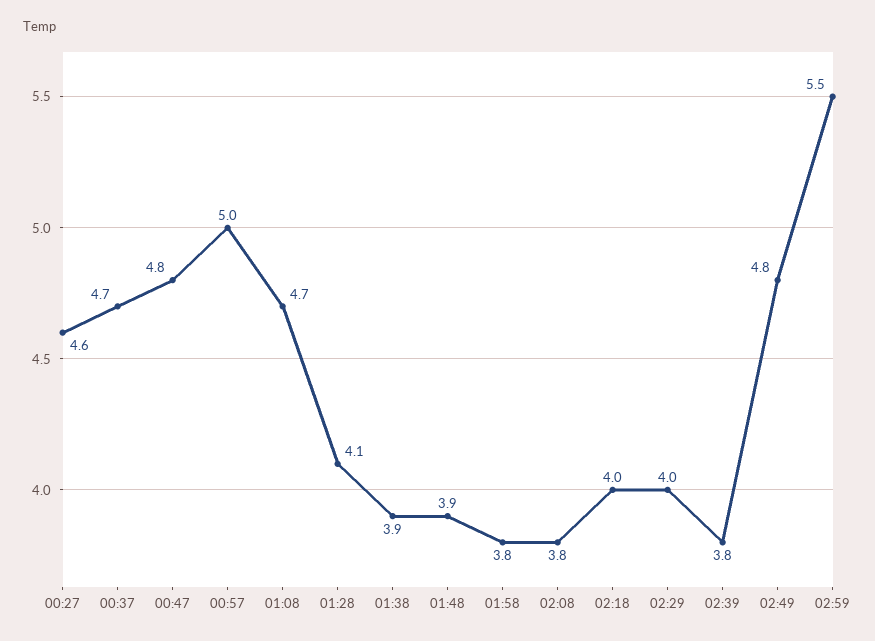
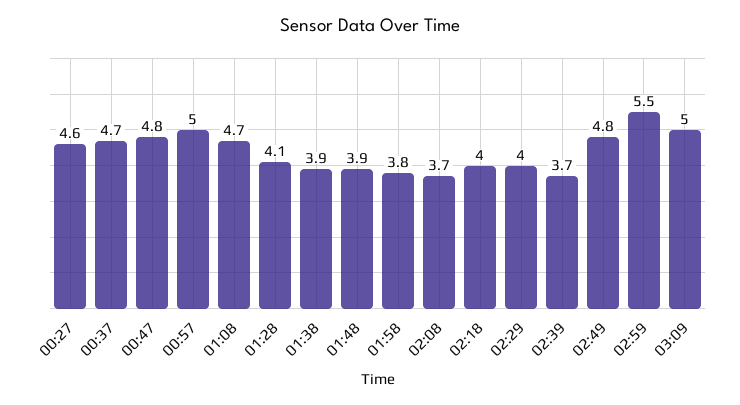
02:08: 3.8 -> 3.7
02:39: 3.8 -> 3.7
03:09: none -> 5

